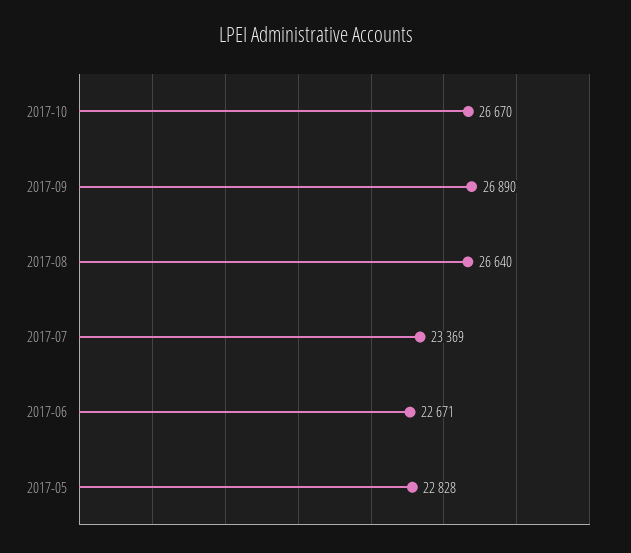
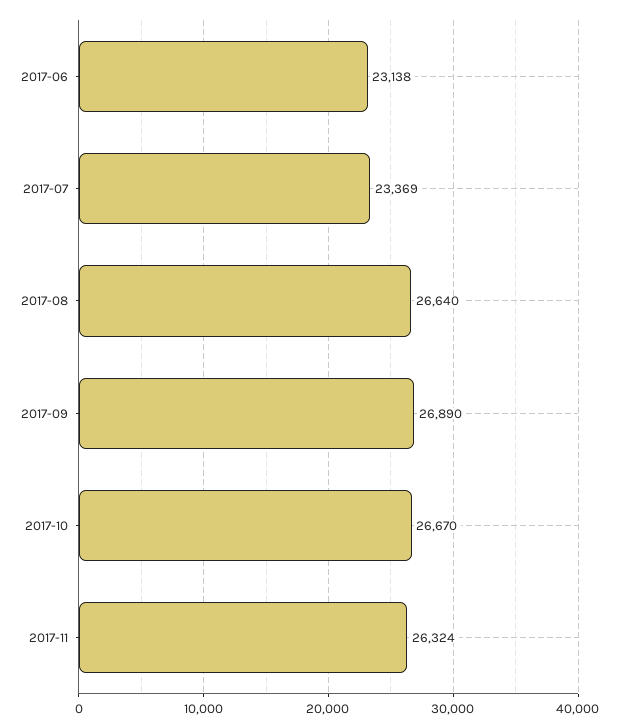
2017-06: 22671 -> 23138
2017-05: 22828 -> none
2017-11: none -> 26324

